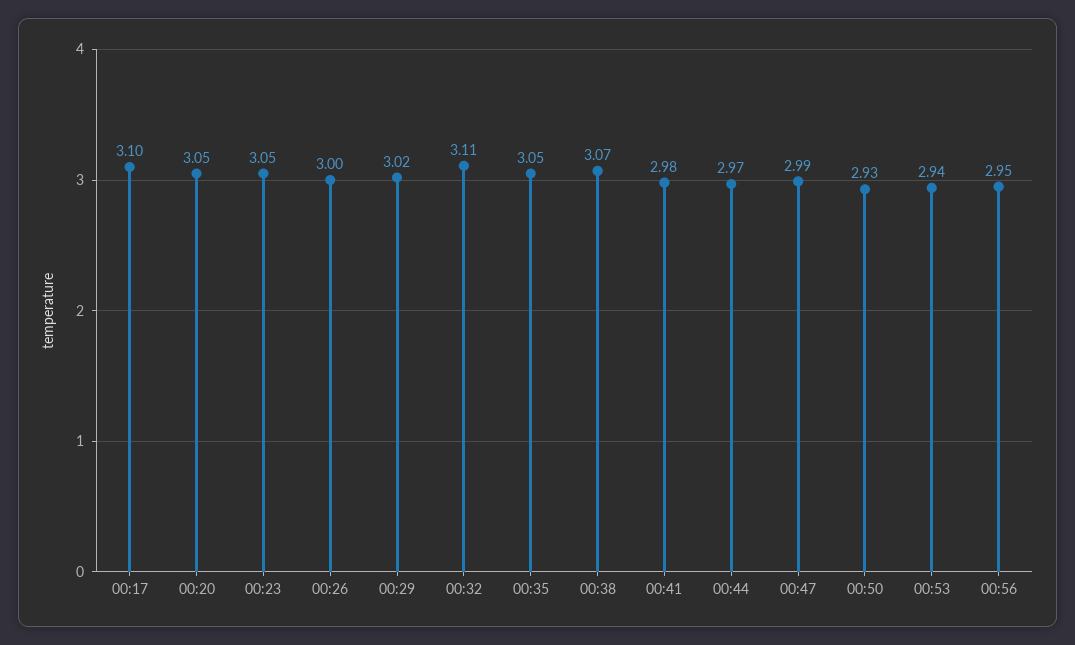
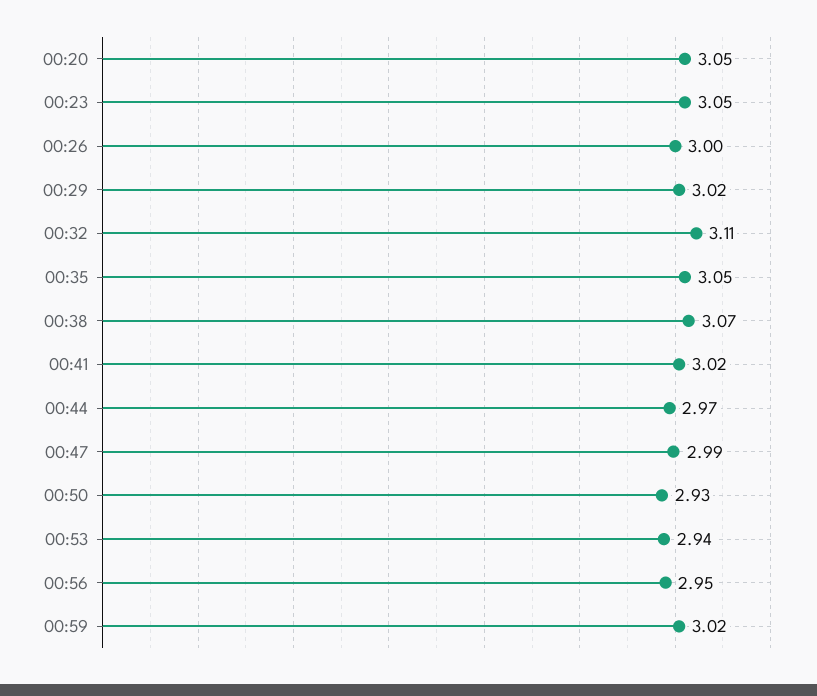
00:17: 3.1 -> none
00:41: 2.98 -> 3.02
00:59: none -> 3.02

